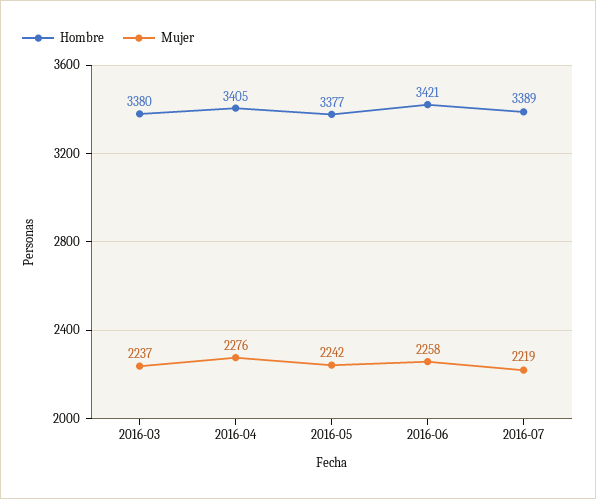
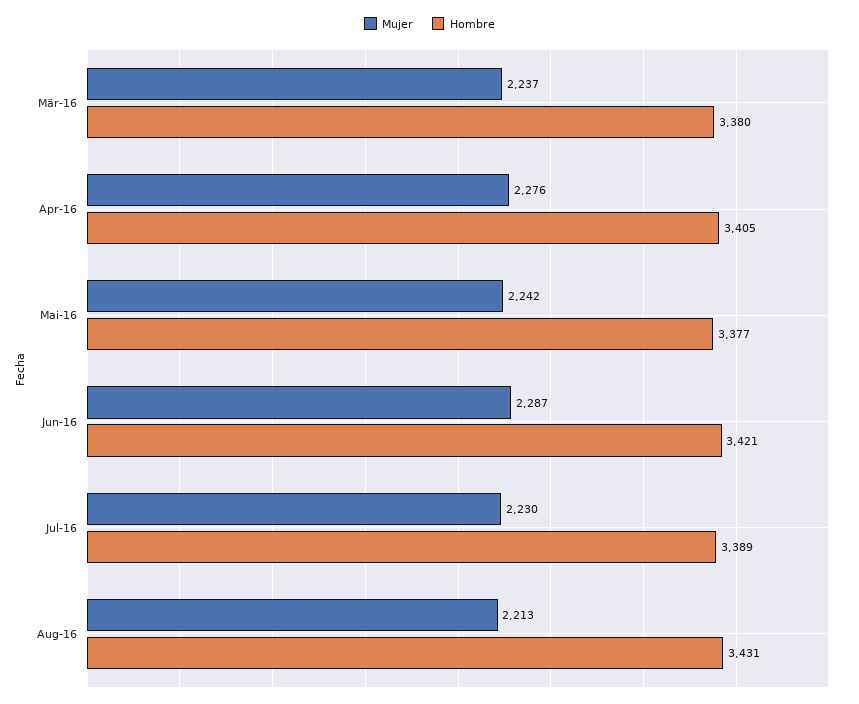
Mujer, 2016-06: 2258 -> 2287
Mujer, 2016-07: 2219 -> 2230
Mujer, Aug-16: none -> 2213
Hombre, Aug-16: none -> 3431

